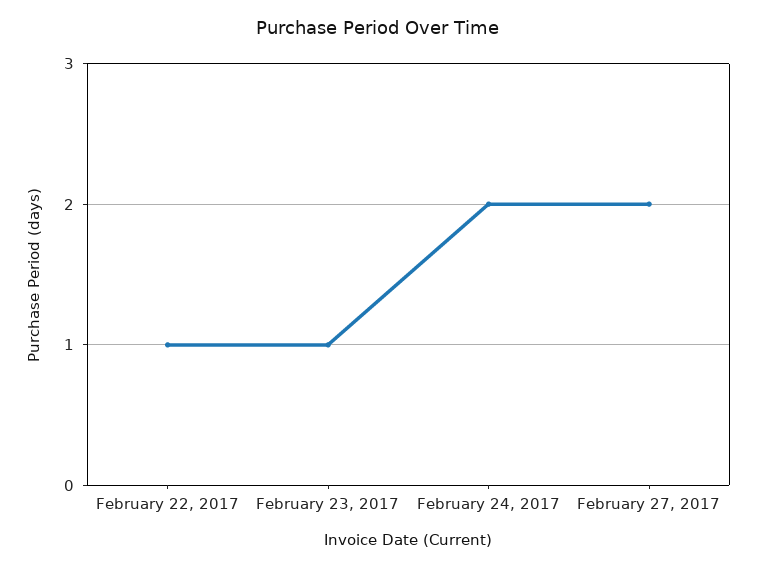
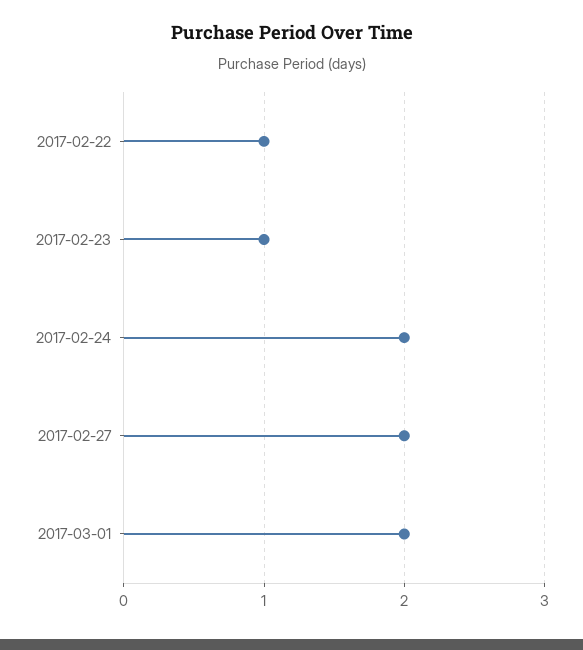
2017-03-01: none -> 2

